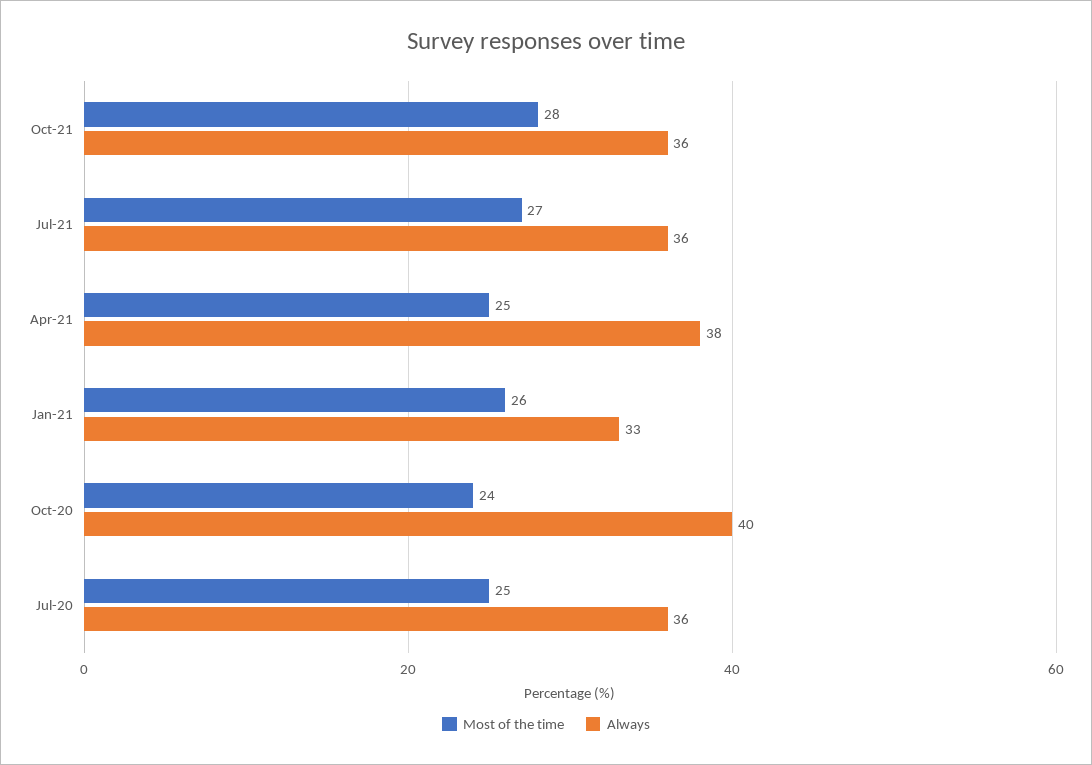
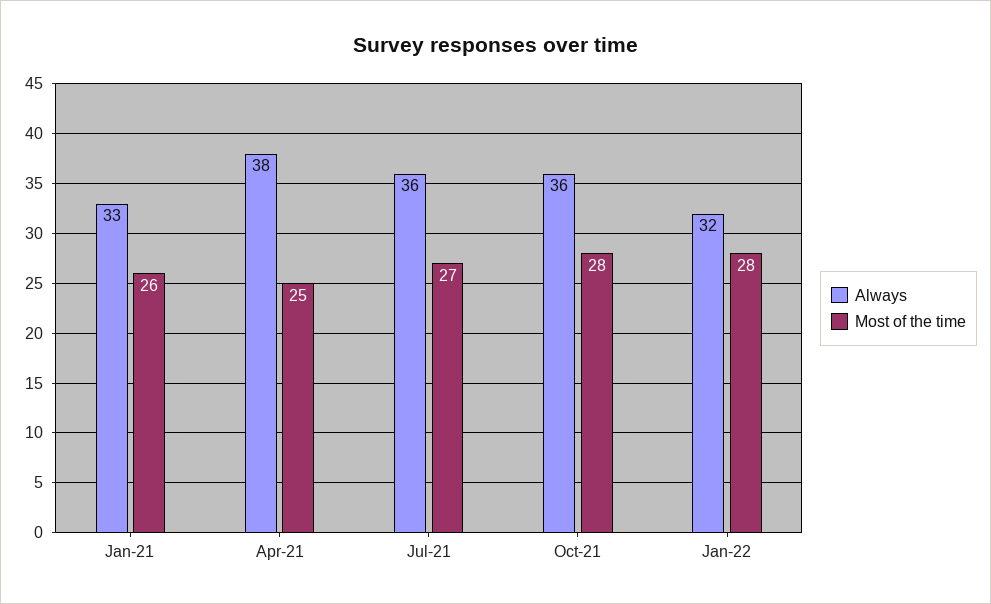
Most of the time, Oct-20: 24 -> none
Always, Oct-20: 40 -> none
Most of the time, Jul-20: 25 -> none
Always, Jul-20: 36 -> none
Always, Jan-22: none -> 32
Most of the time, Jan-22: none -> 28

